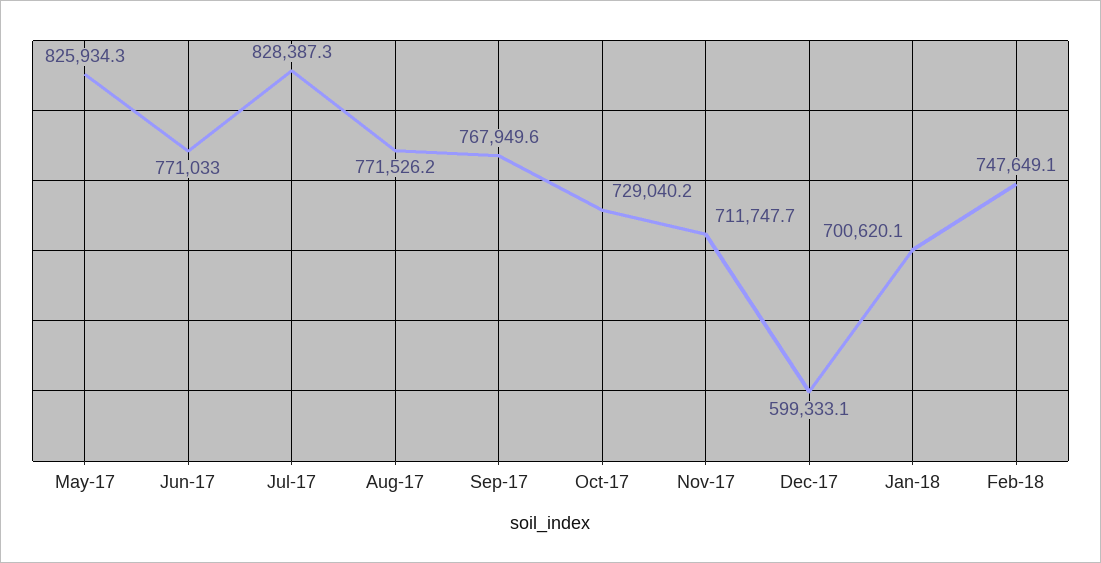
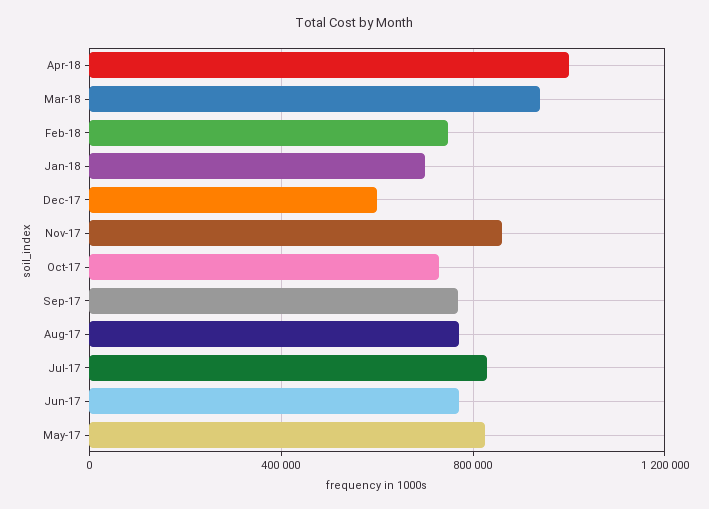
Nov-17: 711747.7 -> 850000
Apr-18: none -> 1000000
Mar-18: none -> 950000

